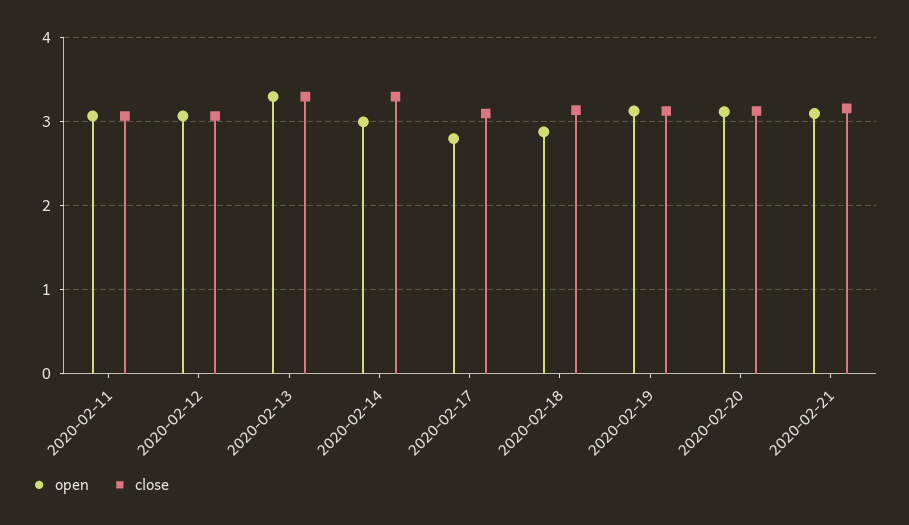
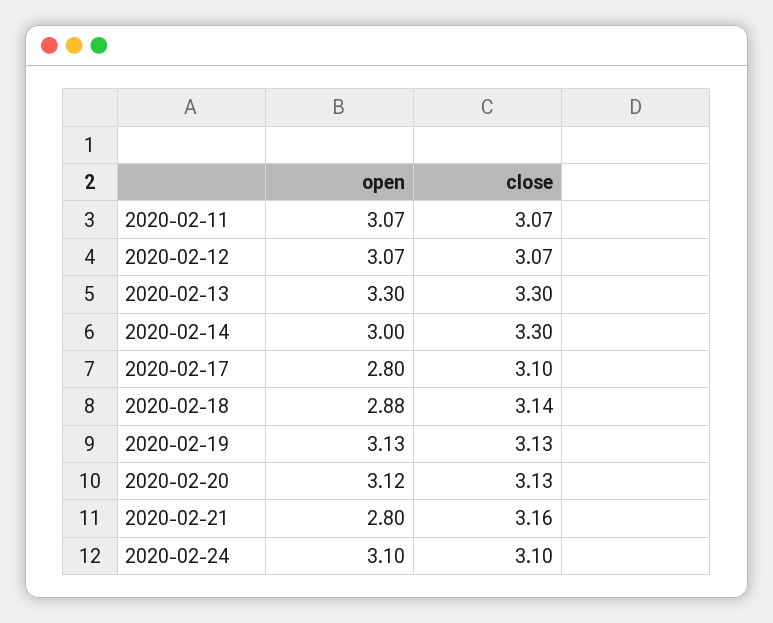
open, 2020-02-21: 3.1 -> 2.8
open, 2020-02-24: none -> 3.1
close, 2020-02-24: none -> 3.1

